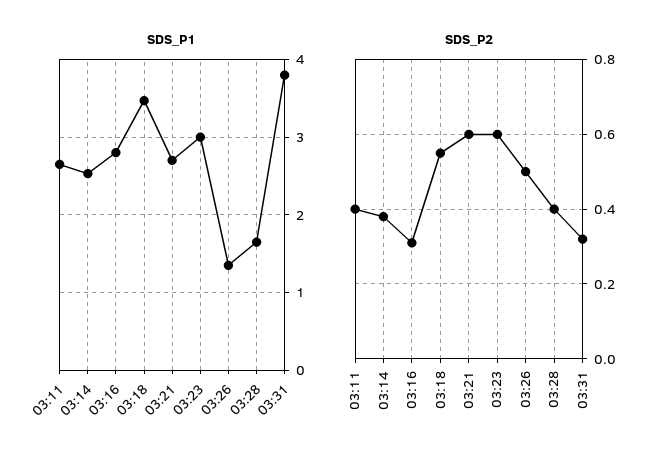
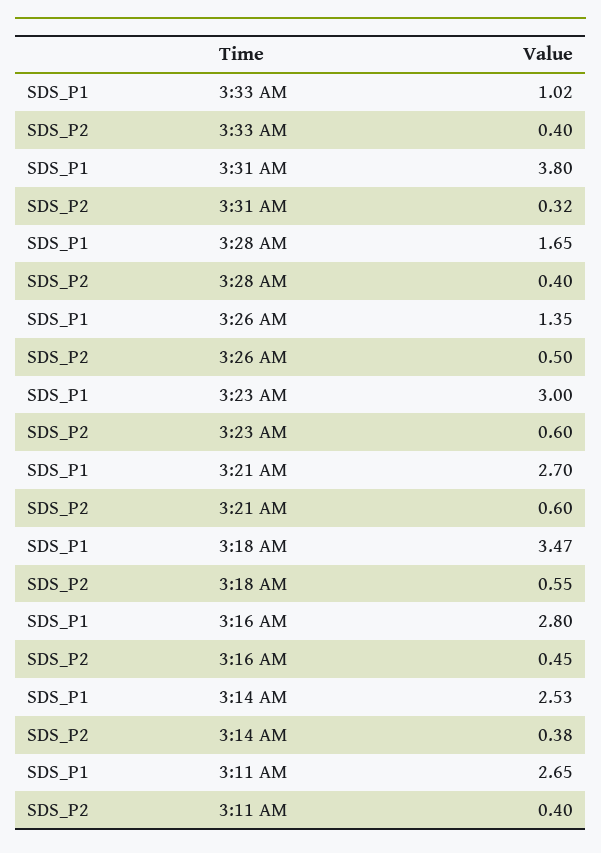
SDS_P2, 03:16: 0.3 -> 0.45
SDS_P1, 3:33 AM: none -> 1.02
SDS_P2, 3:33 AM: none -> 0.4

